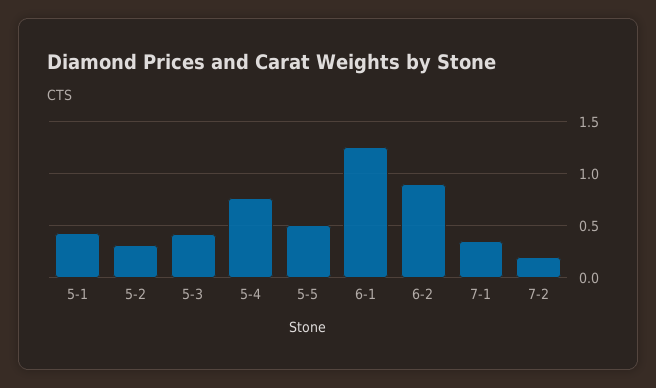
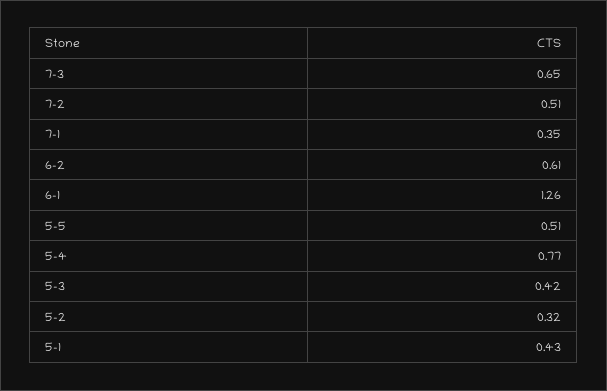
6-2: 0.9 -> 0.61
7-2: 0.2 -> 0.51
7-3: none -> 0.65

